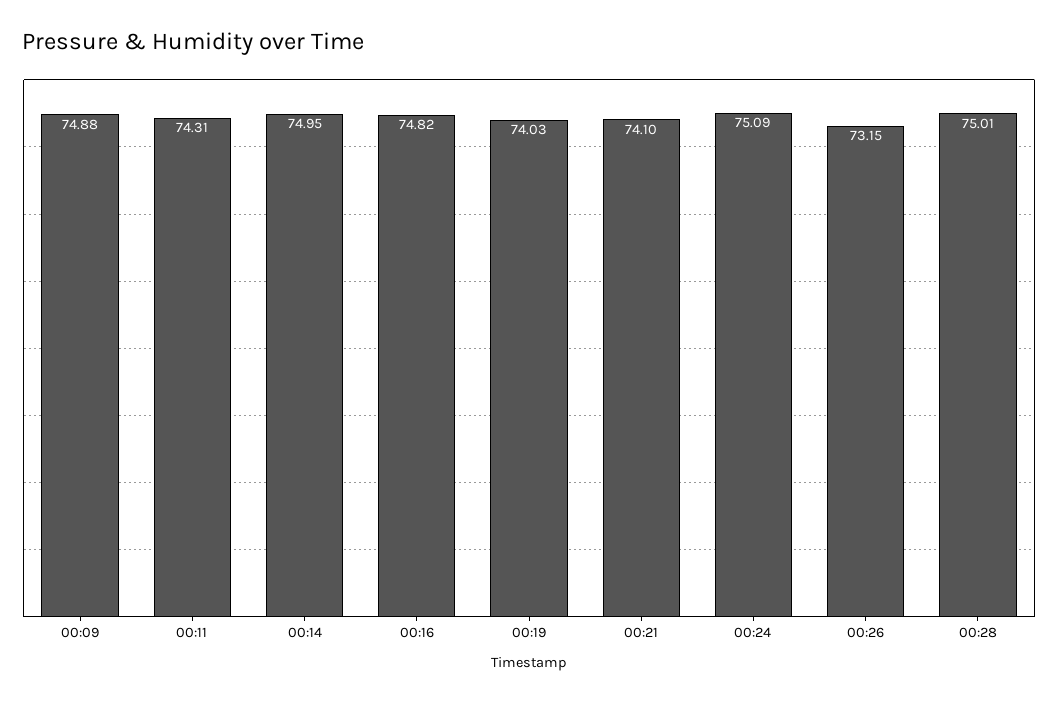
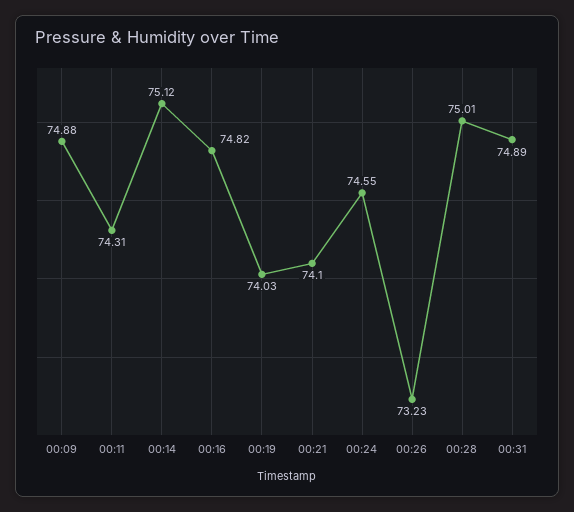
00:14: 74.95 -> 75.12
00:24: 75.09 -> 74.55
00:26: 73.15 -> 73.23
00:31: none -> 74.89

